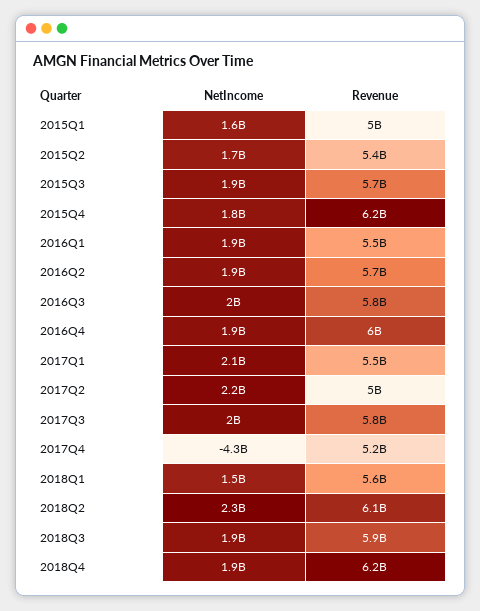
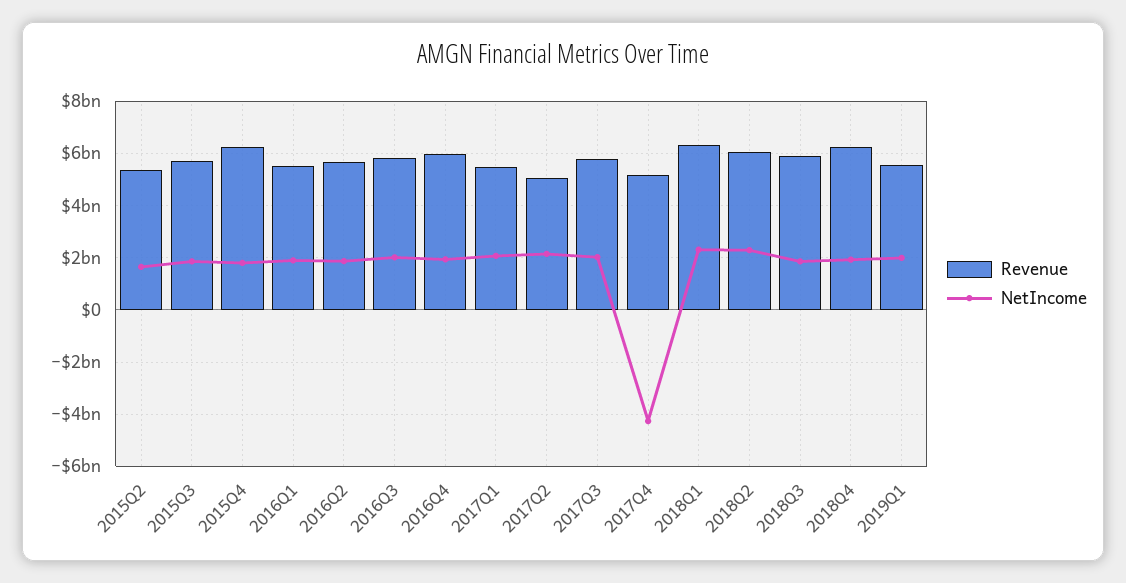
NetIncome, 2015Q1: 1600000000 -> none
Revenue, 2015Q1: 5000000000 -> none
NetIncome, 2018Q1: 1500000000 -> 2250000000
Revenue, 2018Q1: 5600000000 -> 6250000000
Revenue, 2019Q1: none -> 5500000000
NetIncome, 2019Q1: none -> 2000000000

